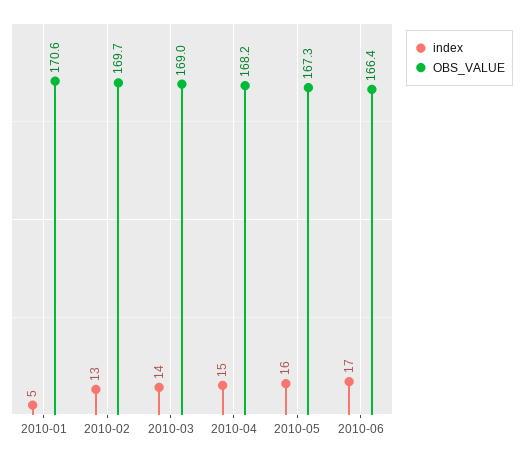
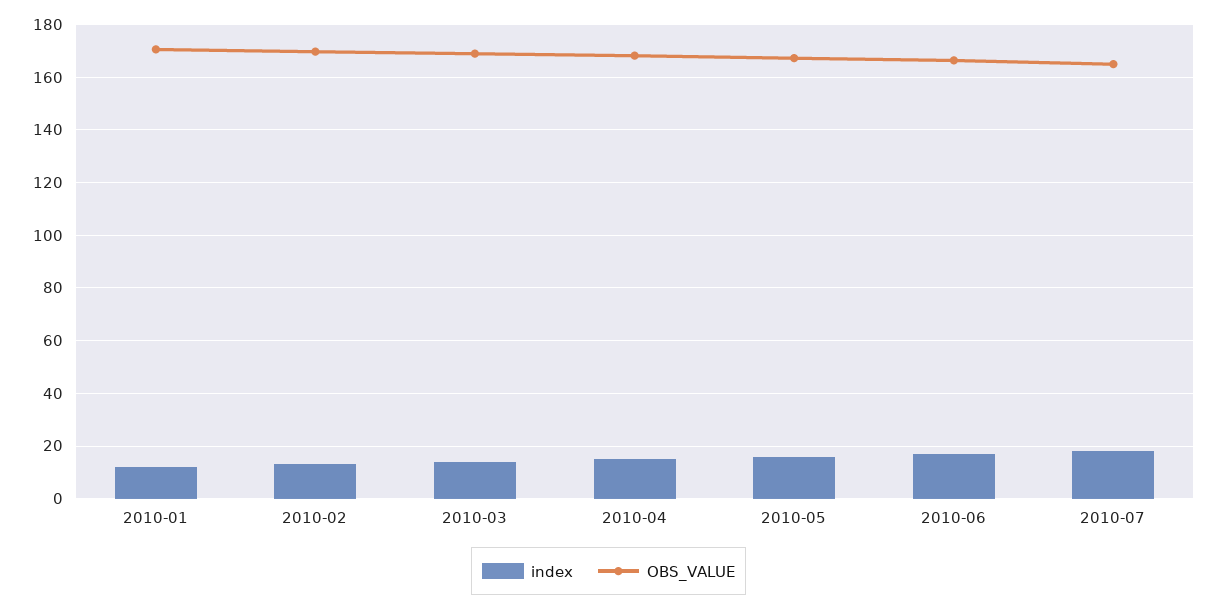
index, 2010-01: 5 -> 12.5
index, 2010-07: none -> 17.5
OBS_VALUE, 2010-07: none -> 165

